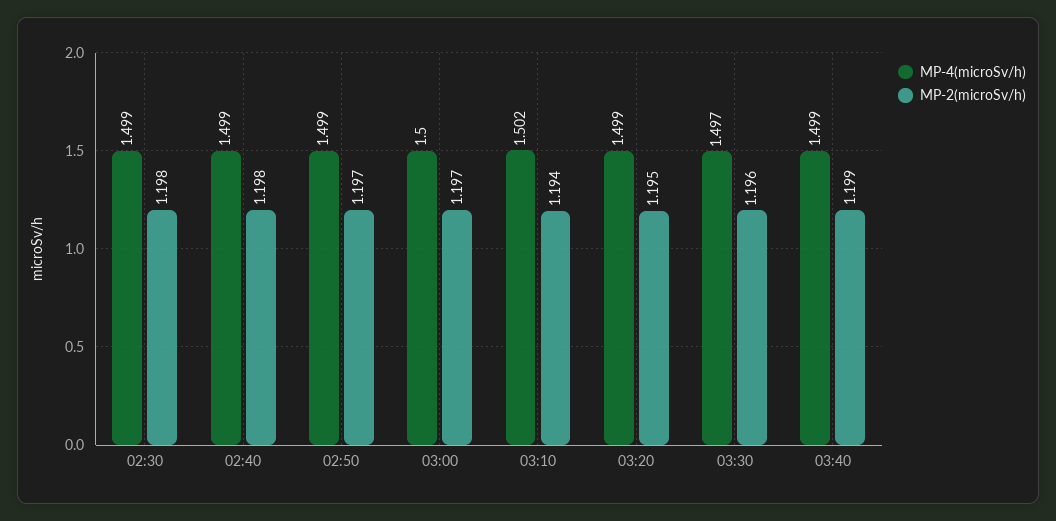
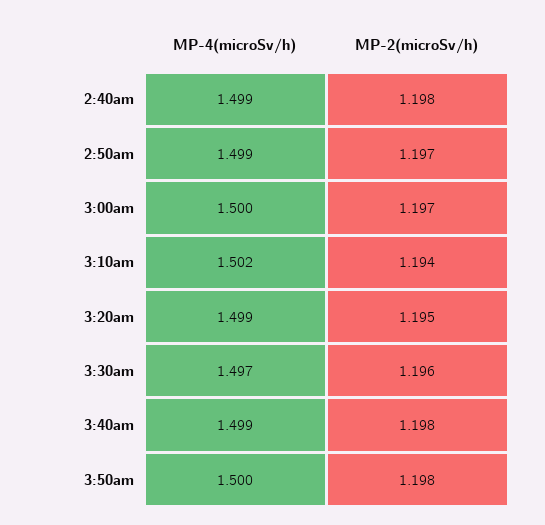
MP-4(microSv/h), 02:30: 1.499 -> none
MP-2(microSv/h), 02:30: 1.198 -> none
MP-2(microSv/h), 03:40: 1.199 -> 1.198
MP-4(microSv/h), 3:50am: none -> 1.5
MP-2(microSv/h), 3:50am: none -> 1.198

